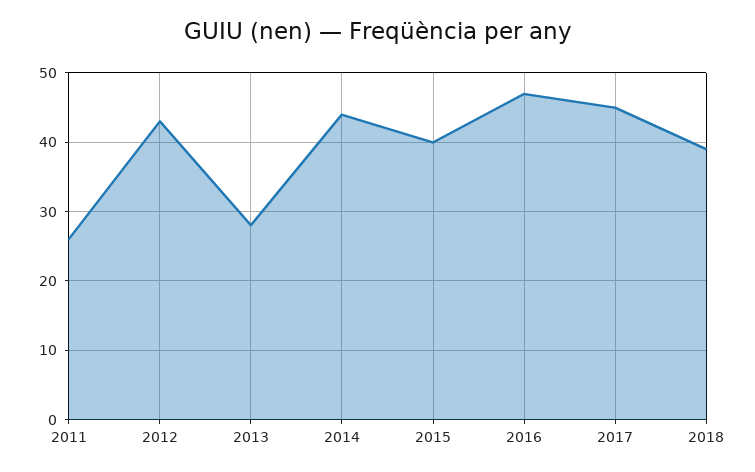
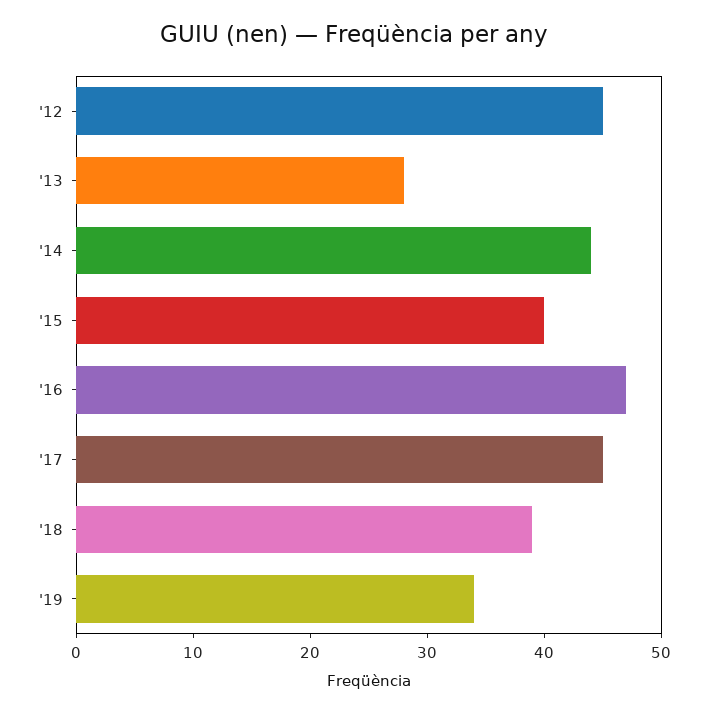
2011: 26 -> none
2012: 43 -> 45
'19: none -> 34

